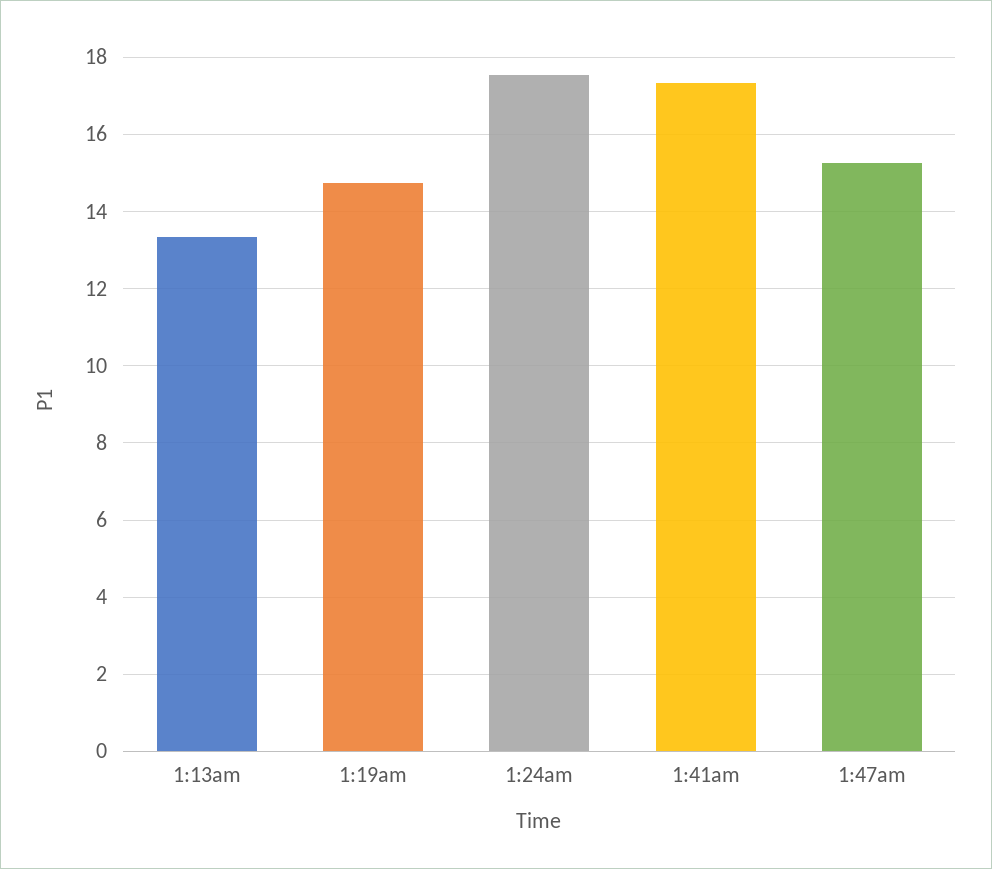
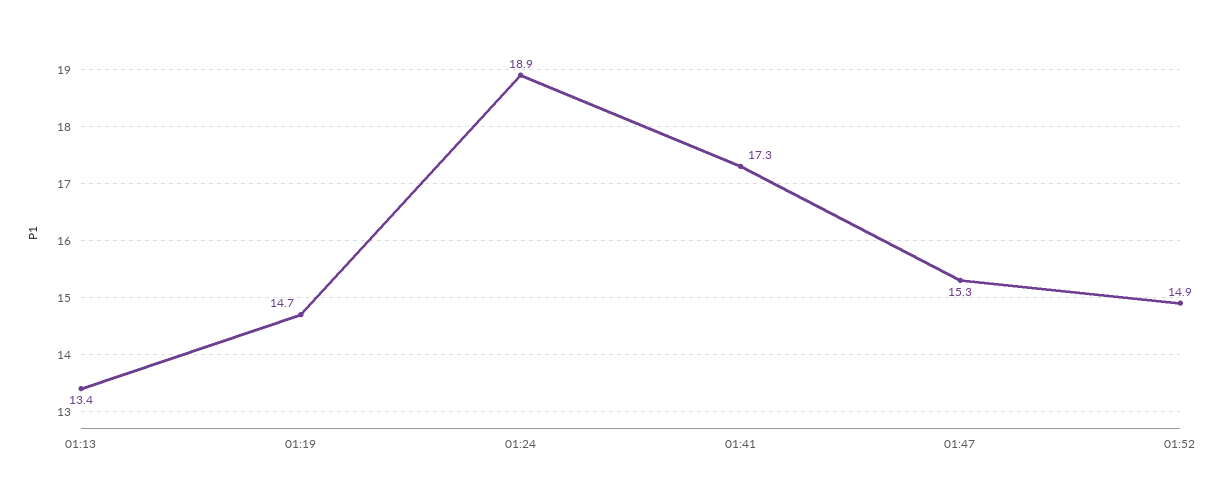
1:24am: 17.6 -> 18.9
01:52: none -> 14.9

